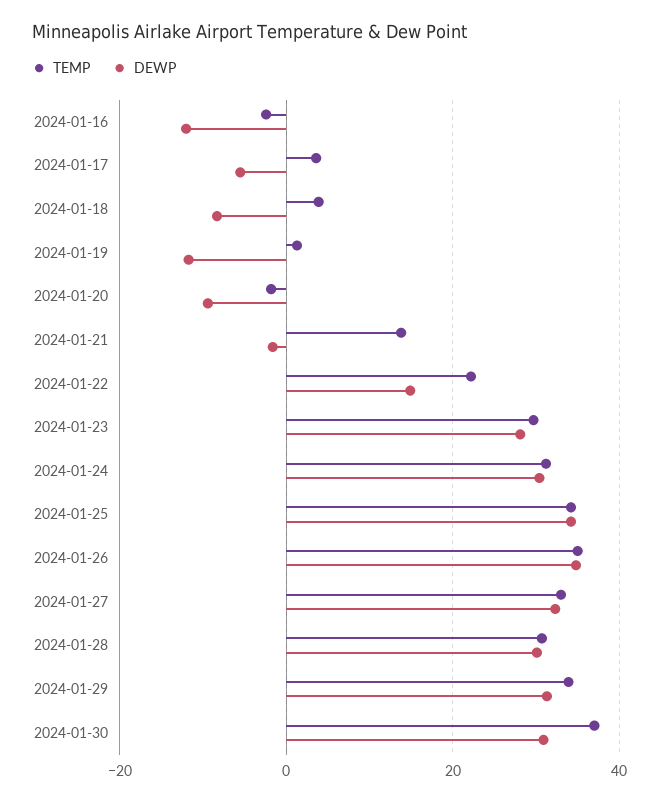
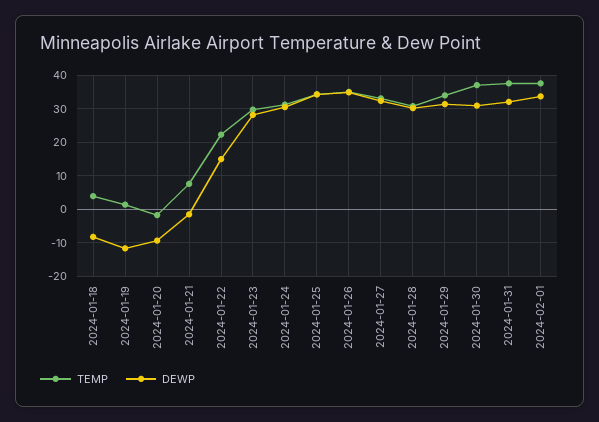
TEMP, 2024-01-16: -2 -> none
DEWP, 2024-01-16: -12 -> none
TEMP, 2024-01-17: 4 -> none
DEWP, 2024-01-17: -6 -> none
TEMP, 2024-01-21: 14 -> 8
TEMP, 2024-01-31: none -> 38
DEWP, 2024-01-31: none -> 32
TEMP, 2024-02-01: none -> 38
DEWP, 2024-02-01: none -> 34

